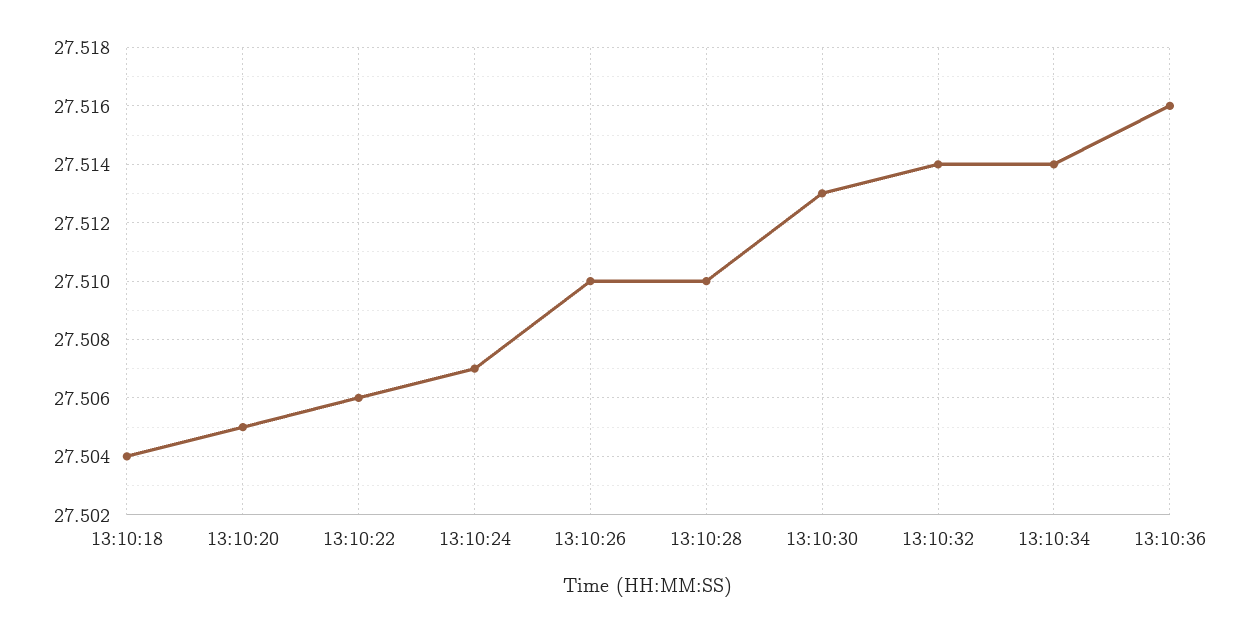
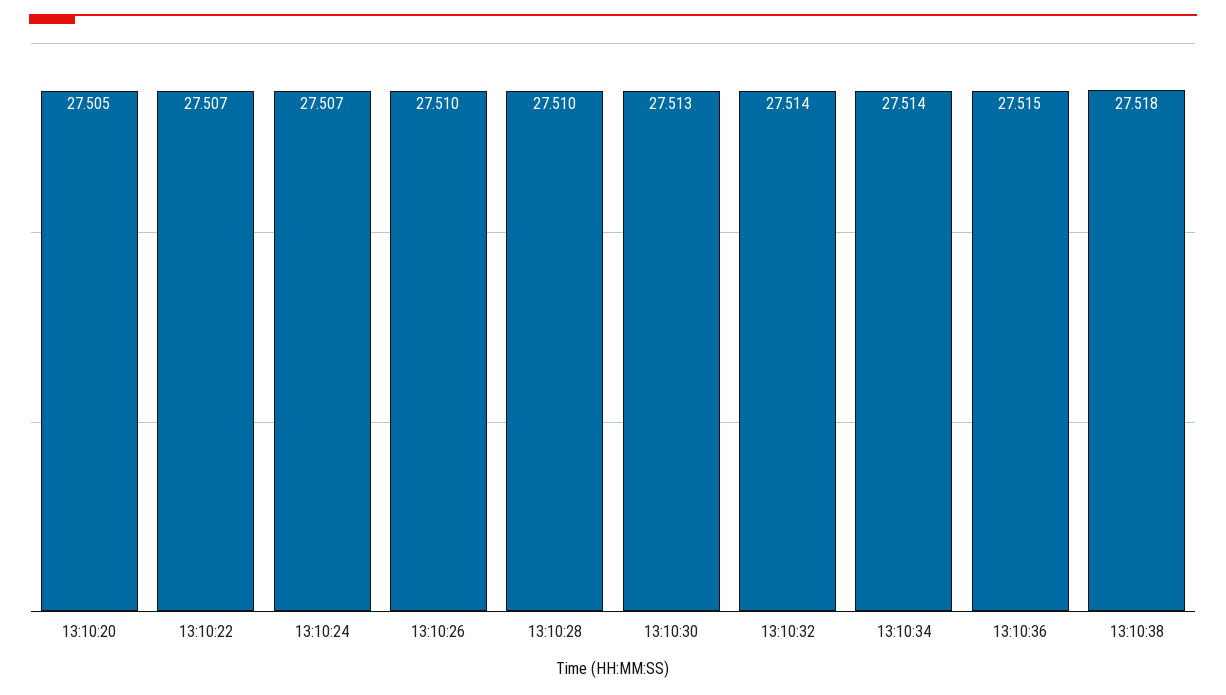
13:10:18: 27.504 -> none
13:10:22: 27.506 -> 27.507
13:10:36: 27.516 -> 27.515
13:10:38: none -> 27.518

